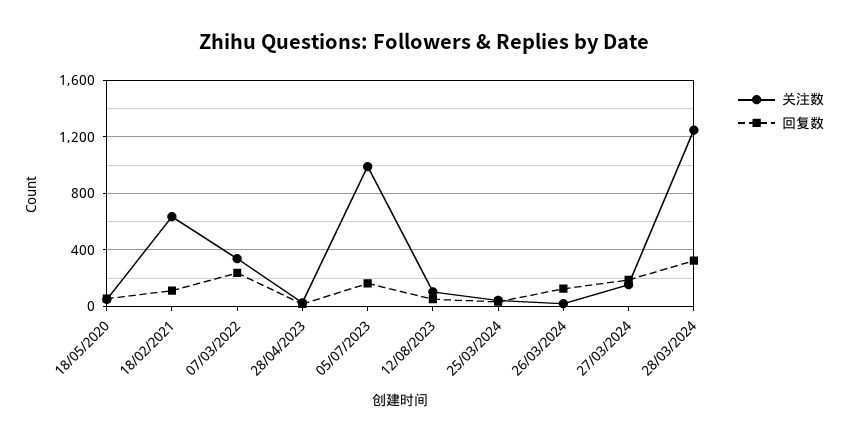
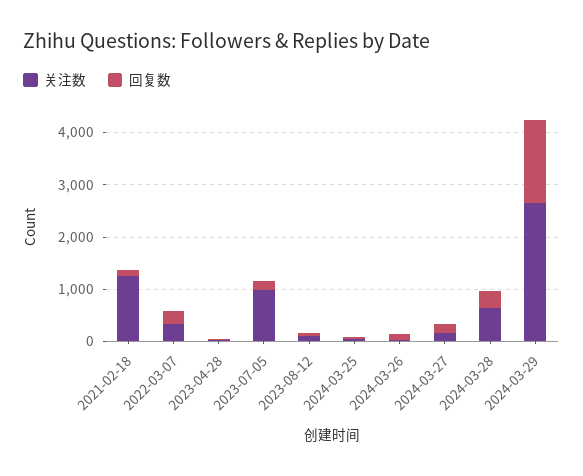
关注数, 18/05/2020: 50 -> none
回复数, 18/05/2020: 50 -> none
关注数, 18/02/2021: 650 -> 1200
关注数, 28/03/2024: 1250 -> 600
关注数, 2024-03-29: none -> 2600
回复数, 2024-03-29: none -> 1600

